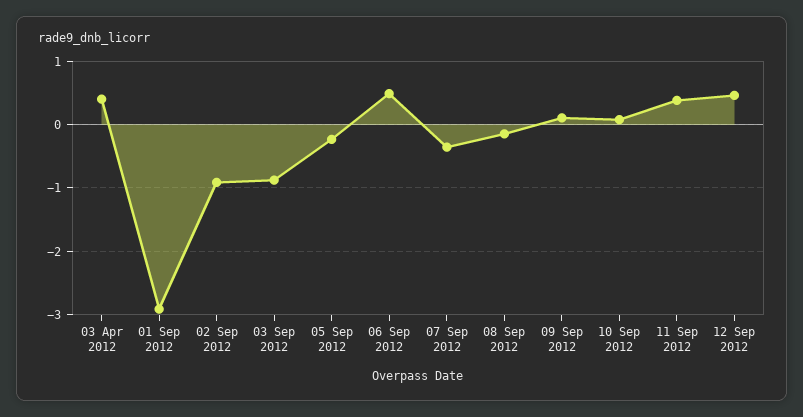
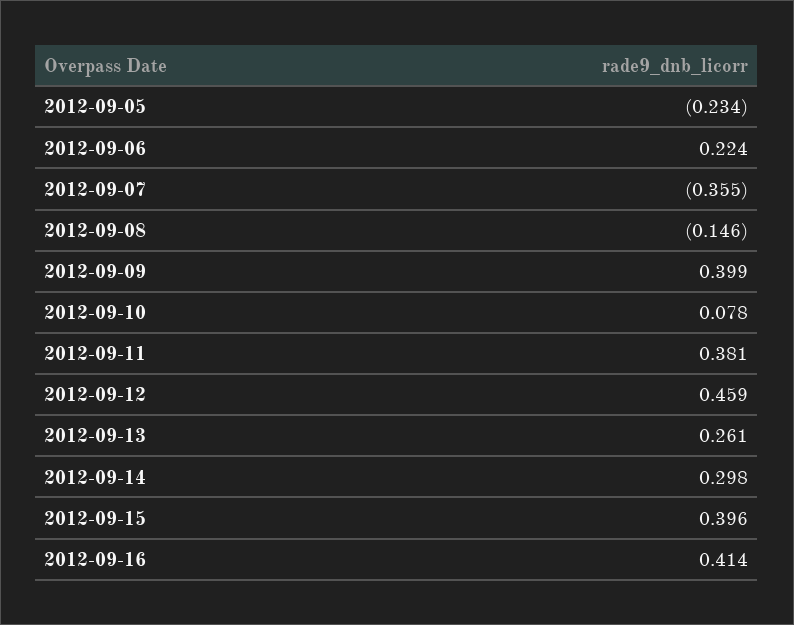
03 Apr 2012: 0.4 -> none
01 Sep 2012: -2.9 -> none
02 Sep 2012: -0.9 -> none
03 Sep 2012: -0.9 -> none
06 Sep 2012: 0.5 -> 0.224
09 Sep 2012: 0.1 -> 0.399
2012-09-13: none -> 0.261
2012-09-14: none -> 0.298
2012-09-15: none -> 0.396
2012-09-16: none -> 0.414

